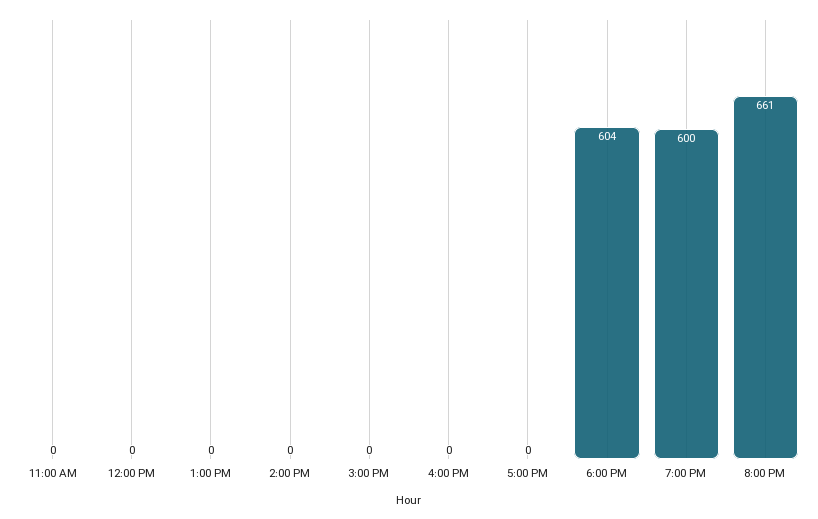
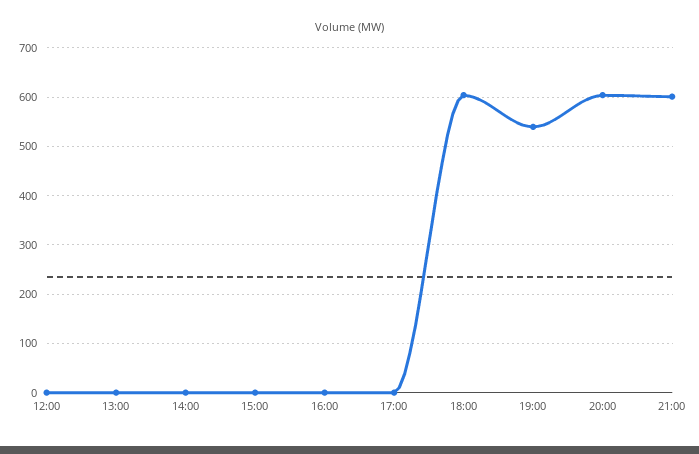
11:00 AM: 0 -> none
7:00 PM: 600 -> 540
8:00 PM: 661 -> 600
21:00: none -> 600

